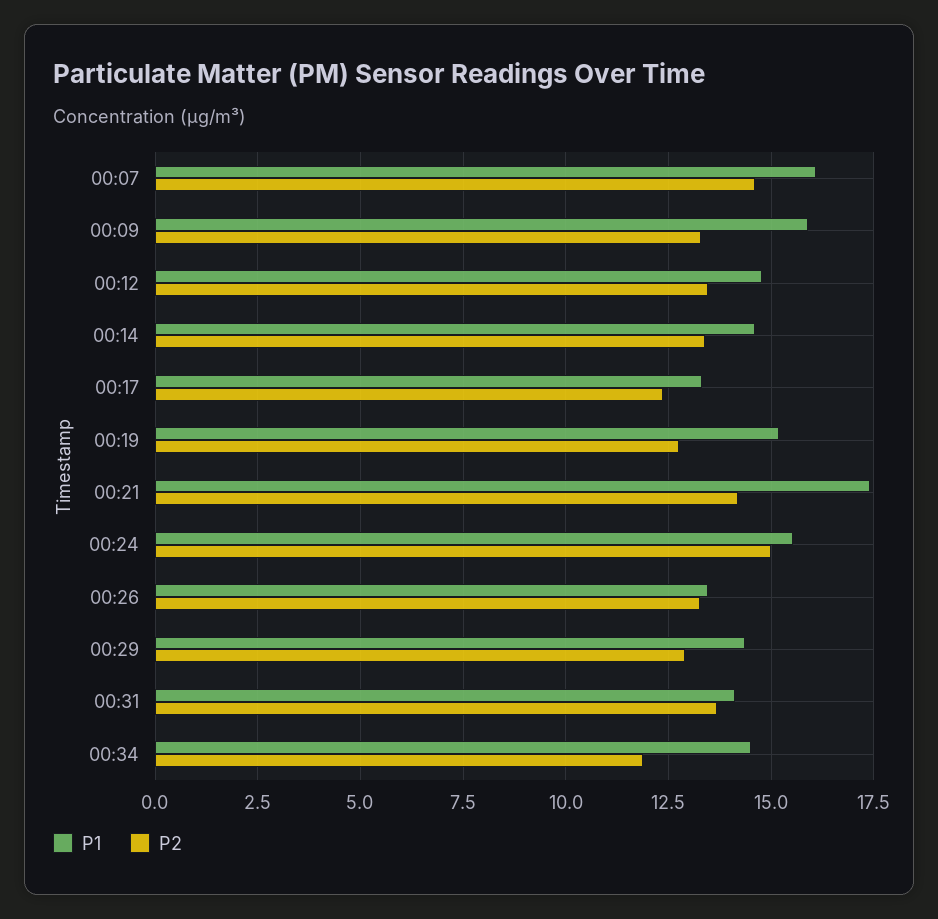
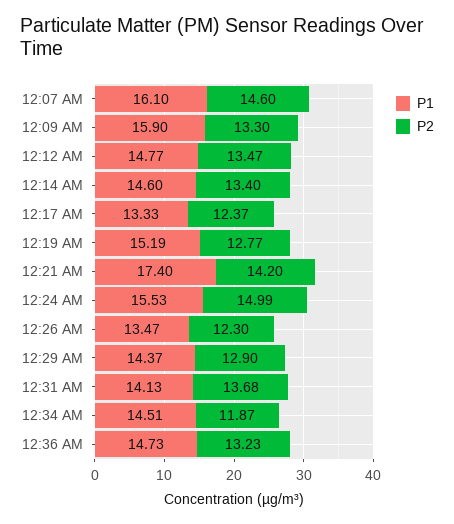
P2, 00:26: 13.25 -> 12.3
P1, 12:36 AM: none -> 14.73
P2, 12:36 AM: none -> 13.23

